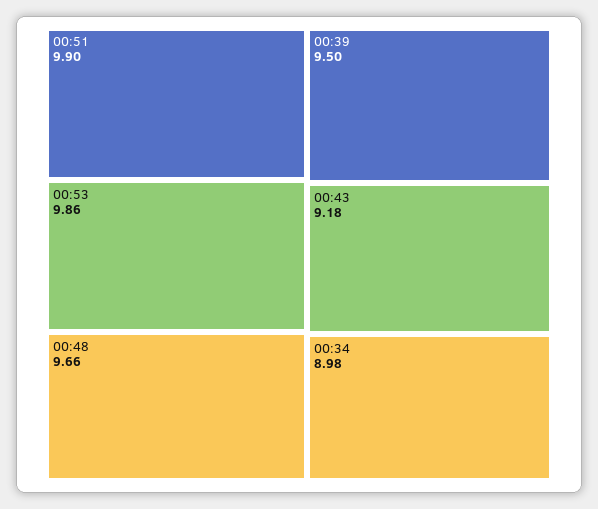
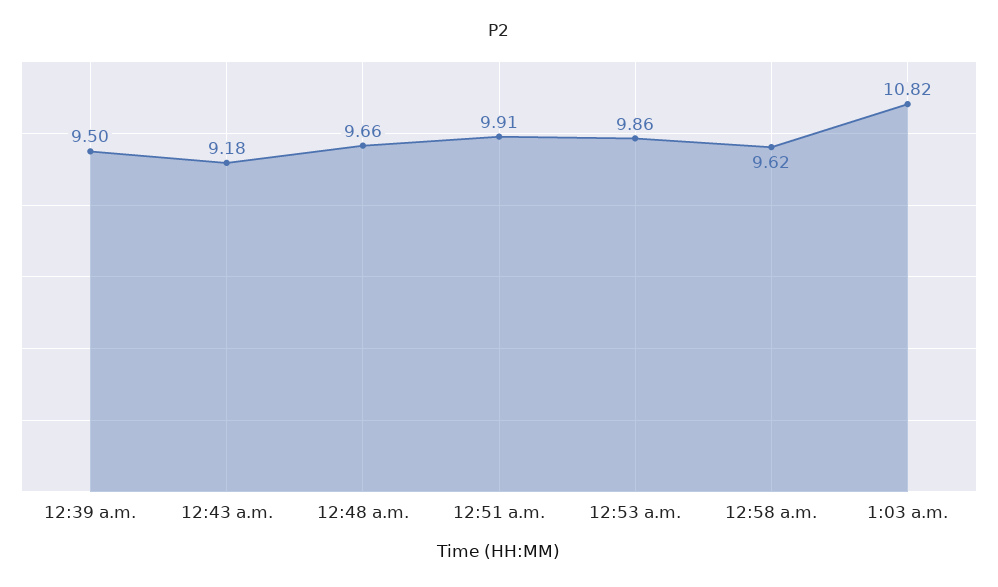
00:51: 9.9 -> 9.91
00:34: 8.98 -> none
12:58 a.m.: none -> 9.62
1:03 a.m.: none -> 10.82

